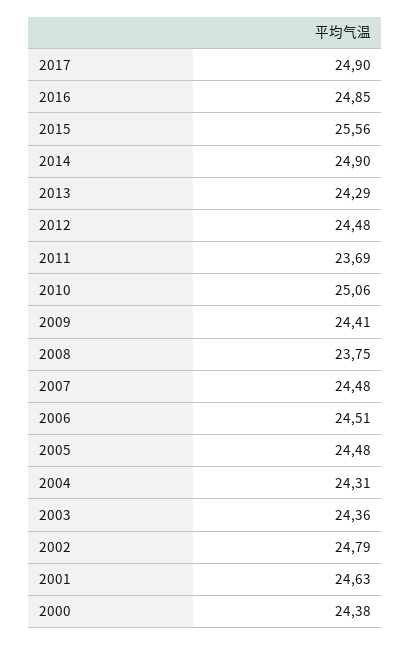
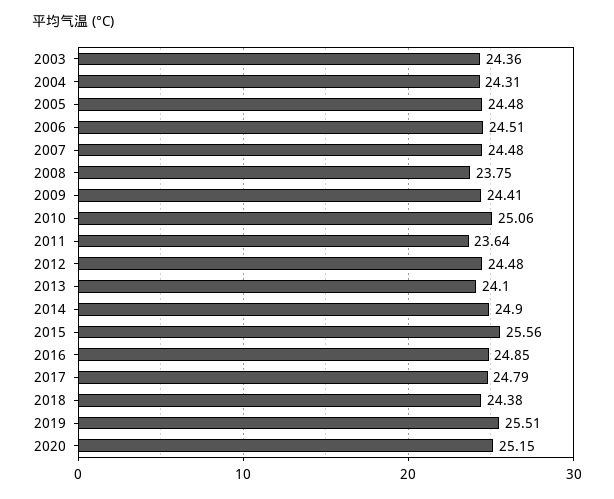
2017: 24.9 -> 24.79
2013: 24.29 -> 24.1
2011: 23.69 -> 23.64
2002: 24.79 -> none
2001: 24.63 -> none
2000: 24.38 -> none
2018: none -> 24.38
2019: none -> 25.51
2020: none -> 25.15

